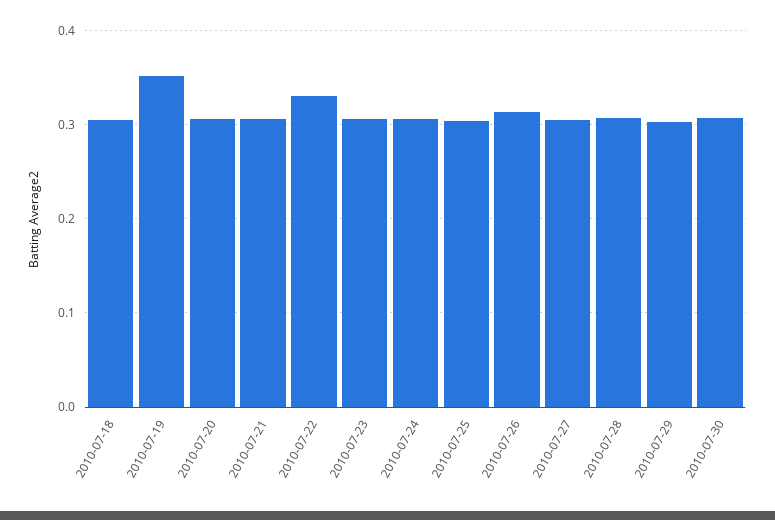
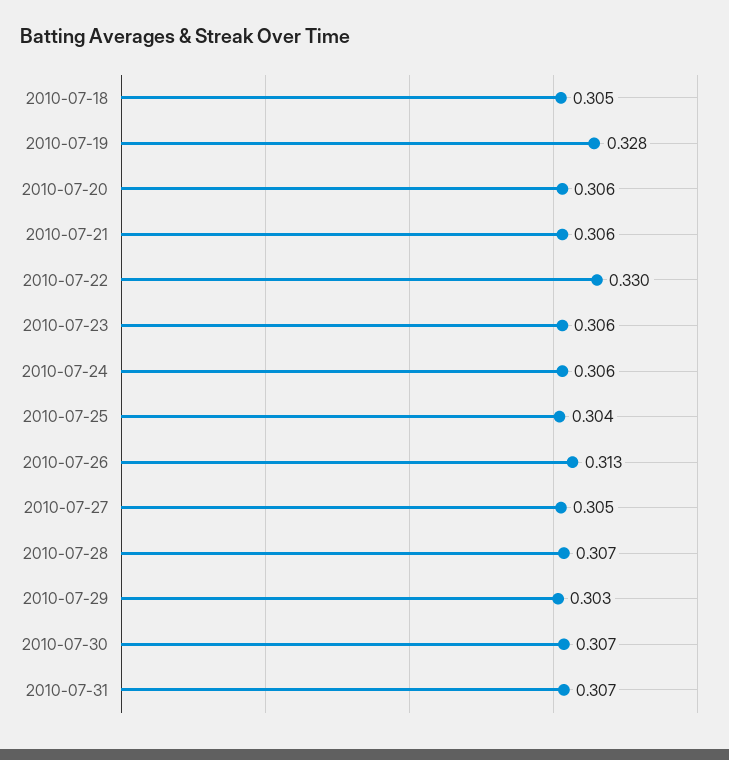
2010-07-19: 0.35 -> 0.328
2010-07-31: none -> 0.307

